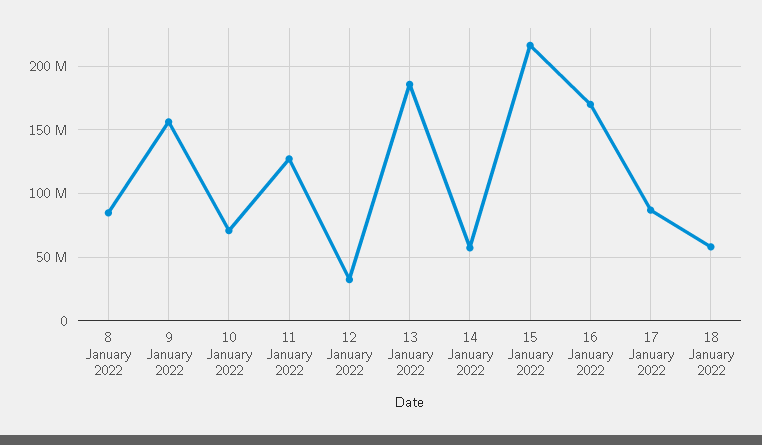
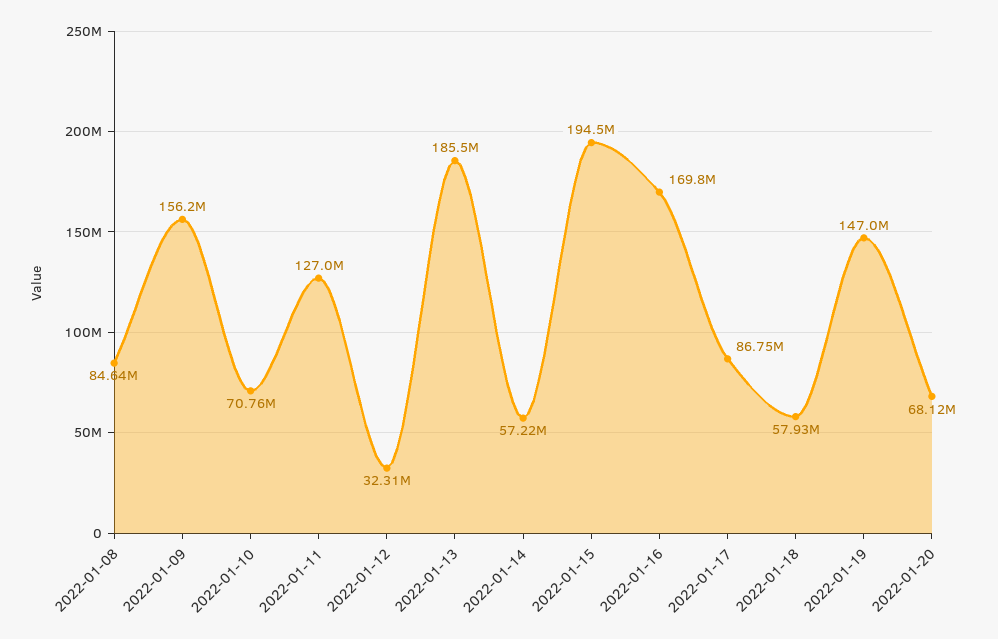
15 January 2022: 215000000 -> 194500000
2022-01-19: none -> 147000000
2022-01-20: none -> 68120000

